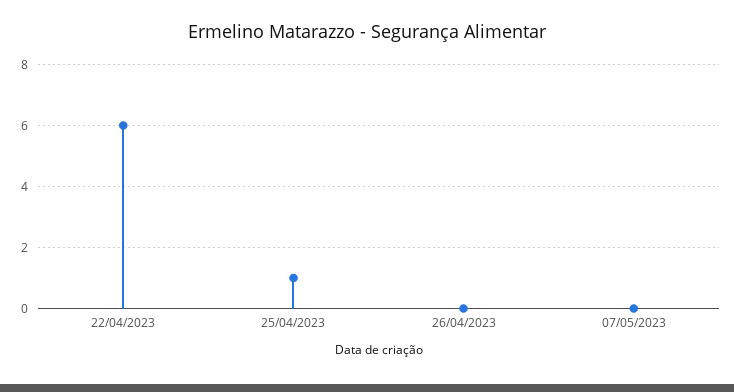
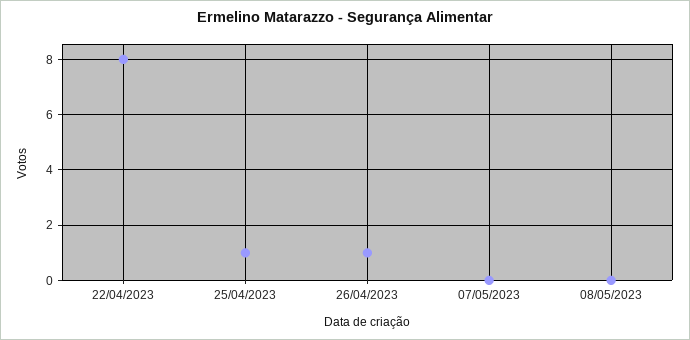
22/04/2023: 6 -> 8
26/04/2023: 0 -> 1
08/05/2023: none -> 0

